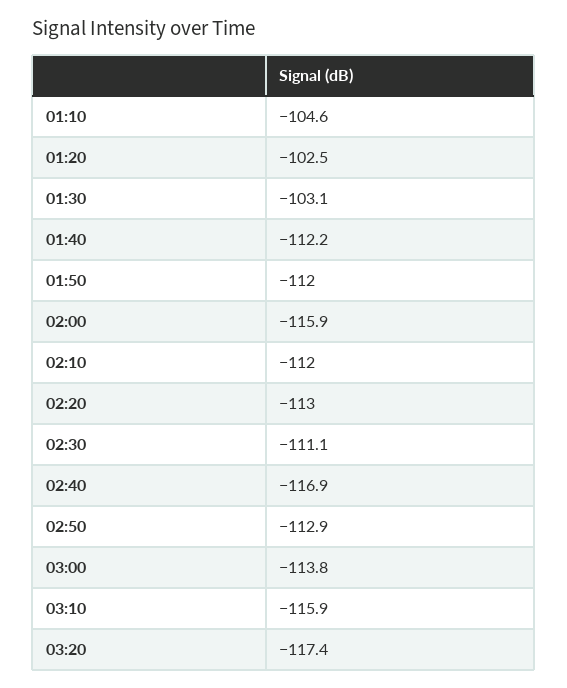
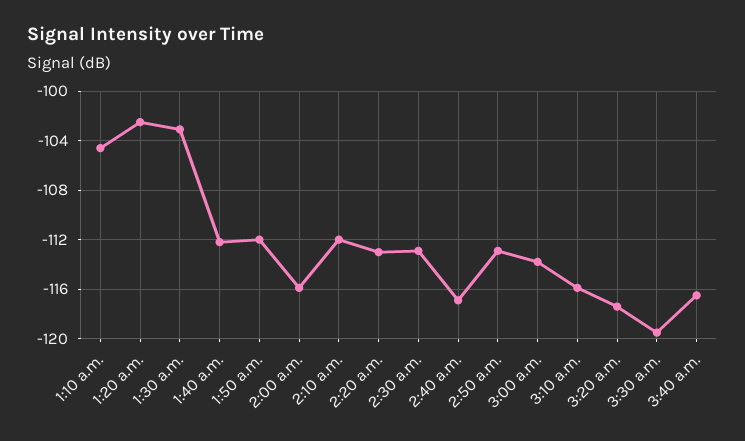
02:30: -111.1 -> -113
3:30 a.m.: none -> -119.5
3:40 a.m.: none -> -116.5

